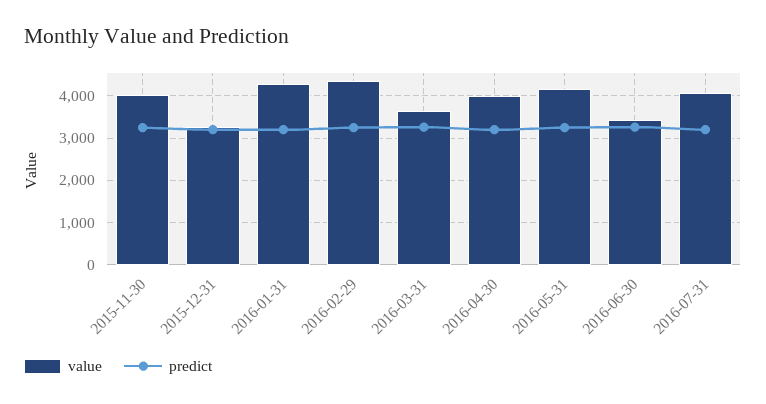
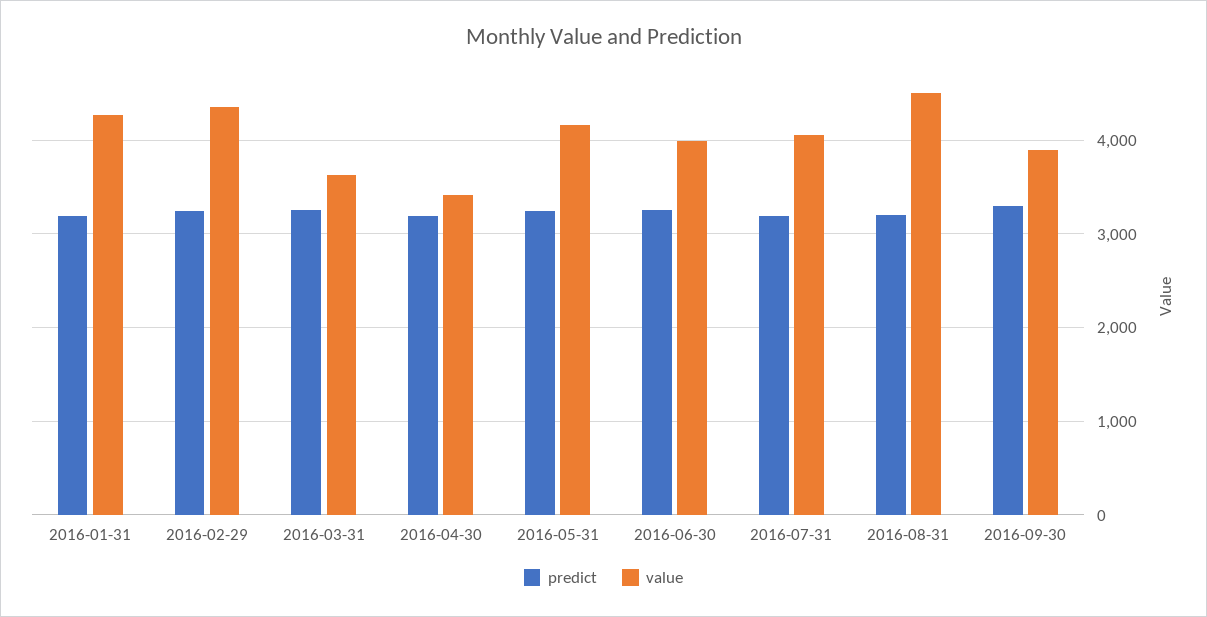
value, 2015-11-30: 4000 -> none
predict, 2015-11-30: 3200 -> none
value, 2015-12-31: 3200 -> none
predict, 2015-12-31: 3200 -> none
value, 2016-04-30: 4000 -> 3400
value, 2016-06-30: 3400 -> 4000
predict, 2016-08-31: none -> 3200
value, 2016-08-31: none -> 4500
predict, 2016-09-30: none -> 3300
value, 2016-09-30: none -> 3900

